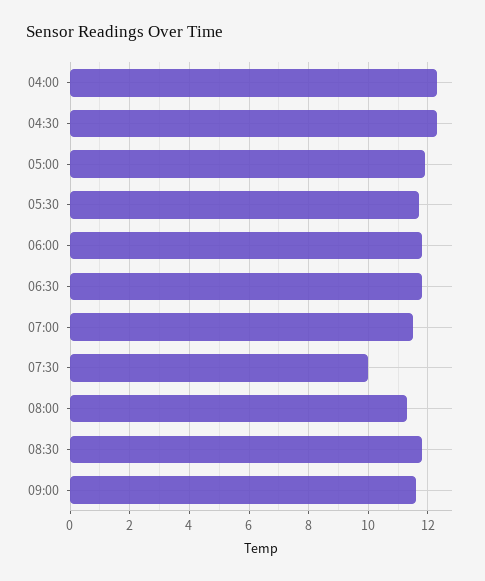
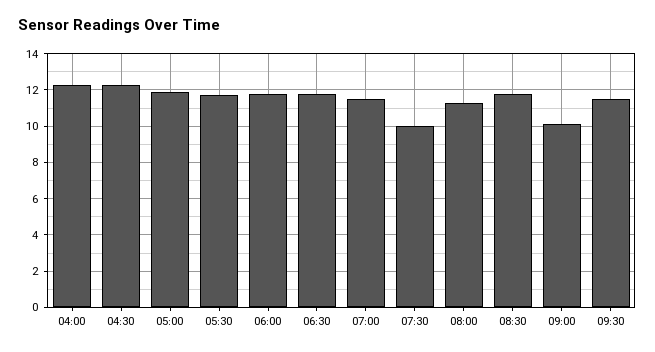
09:00: 11.5 -> 10
09:30: none -> 11.5

